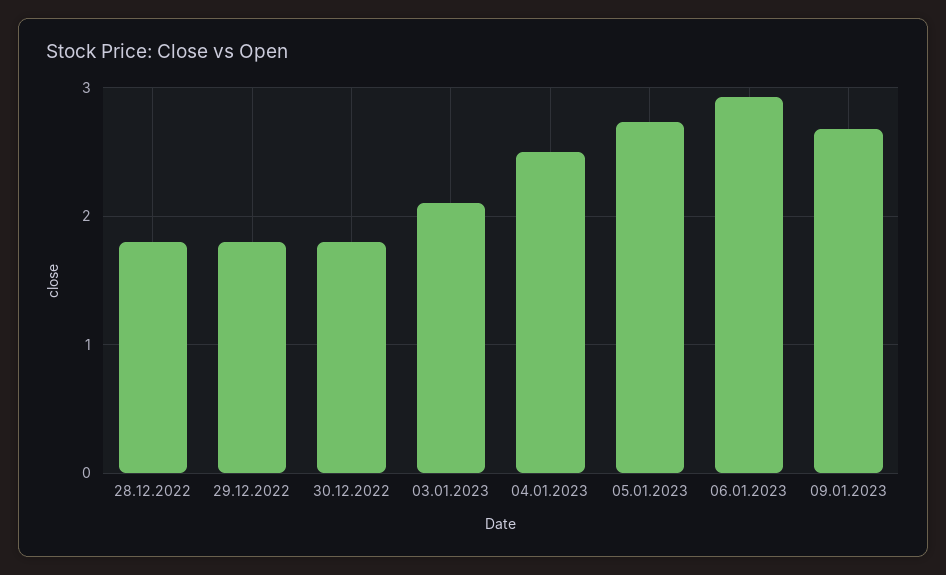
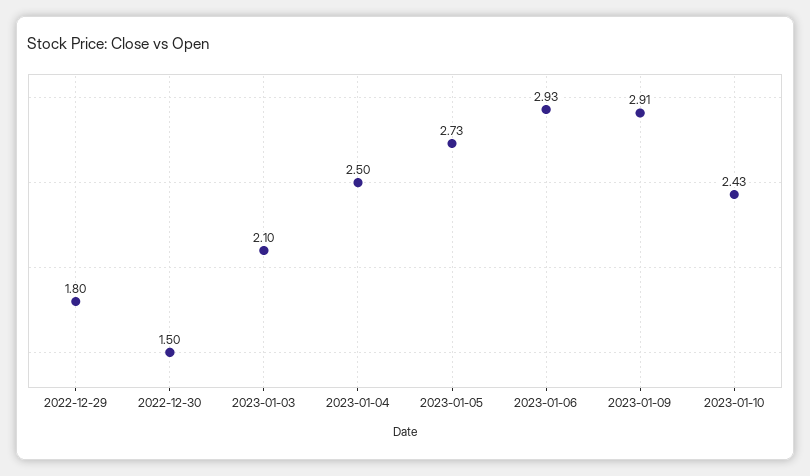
28.12.2022: 1.8 -> none
30.12.2022: 1.8 -> 1.5
09.01.2023: 2.7 -> 2.91
2023-01-10: none -> 2.43

